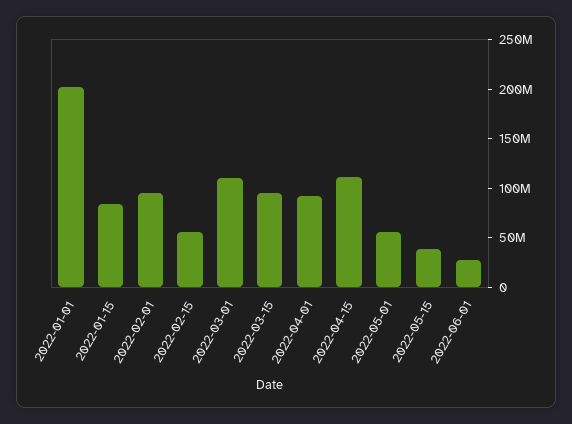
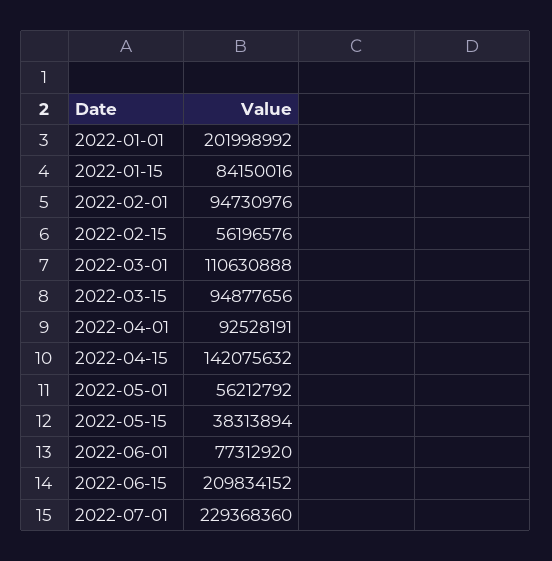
2022-04-15: 110000000 -> 142075632
2022-06-01: 30000000 -> 77312920
2022-06-15: none -> 209834152
2022-07-01: none -> 229368360

